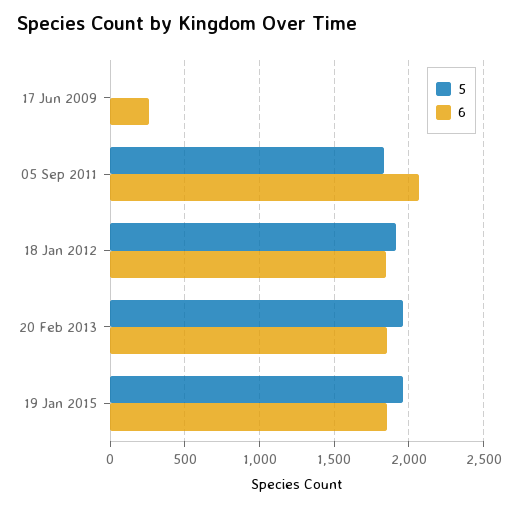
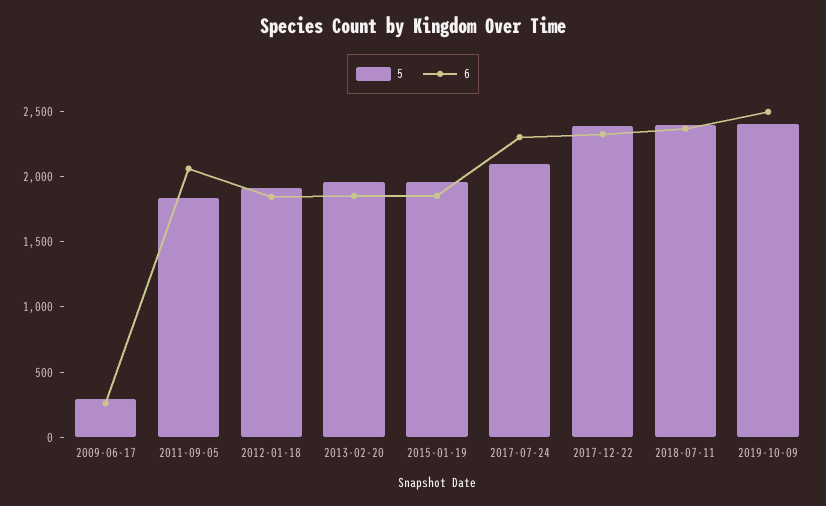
5, 17 Jun 2009: 0 -> 300
5, 2017-07-24: none -> 2100
6, 2017-07-24: none -> 2300
5, 2017-12-22: none -> 2400
6, 2017-12-22: none -> 2300
5, 2018-07-11: none -> 2400
6, 2018-07-11: none -> 2400
5, 2019-10-09: none -> 2400
6, 2019-10-09: none -> 2500

